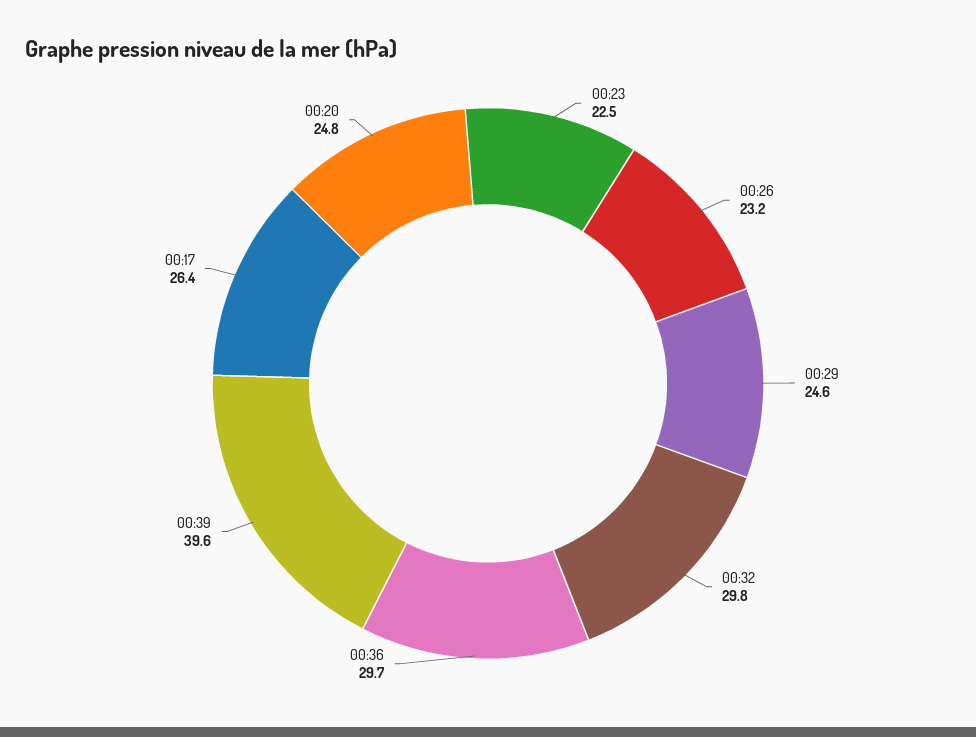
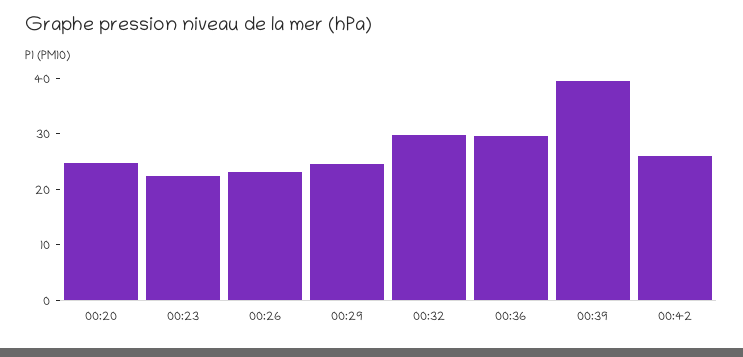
00:17: 26.4 -> none
00:42: none -> 26

